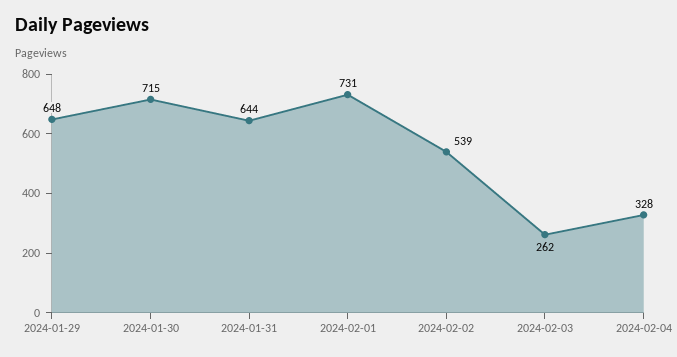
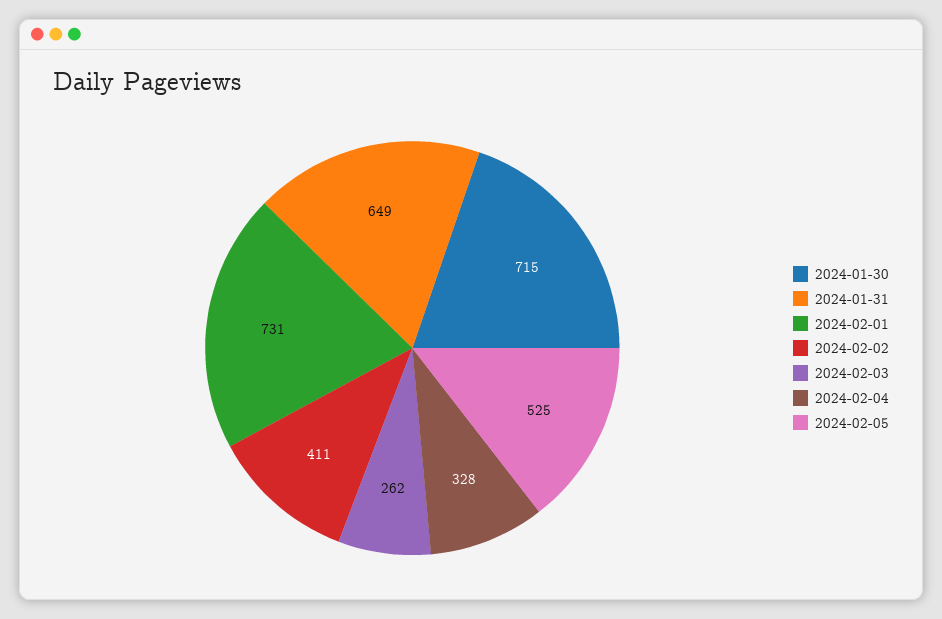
2024-01-29: 648 -> none
2024-01-31: 644 -> 649
2024-02-02: 539 -> 411
2024-02-05: none -> 525

